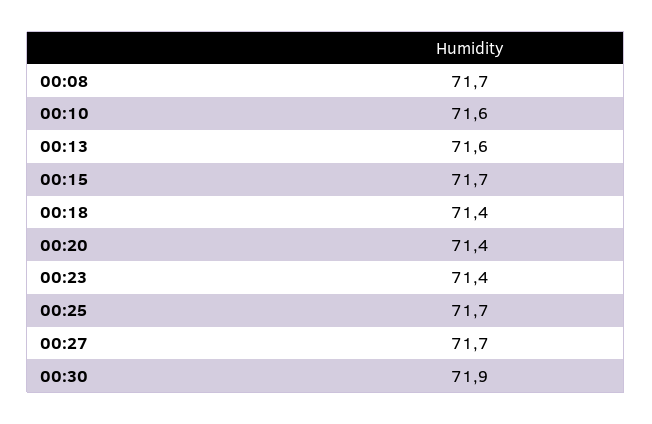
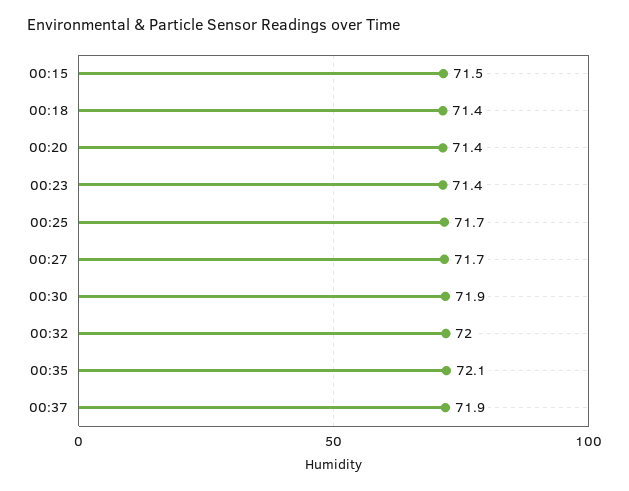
00:08: 71.7 -> none
00:10: 71.6 -> none
00:13: 71.6 -> none
00:15: 71.7 -> 71.5
00:32: none -> 72
00:35: none -> 72.1
00:37: none -> 71.9

